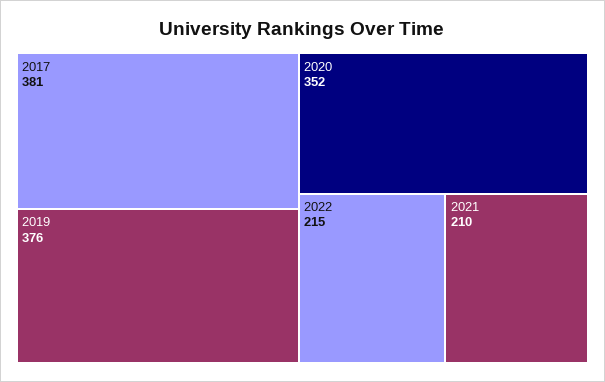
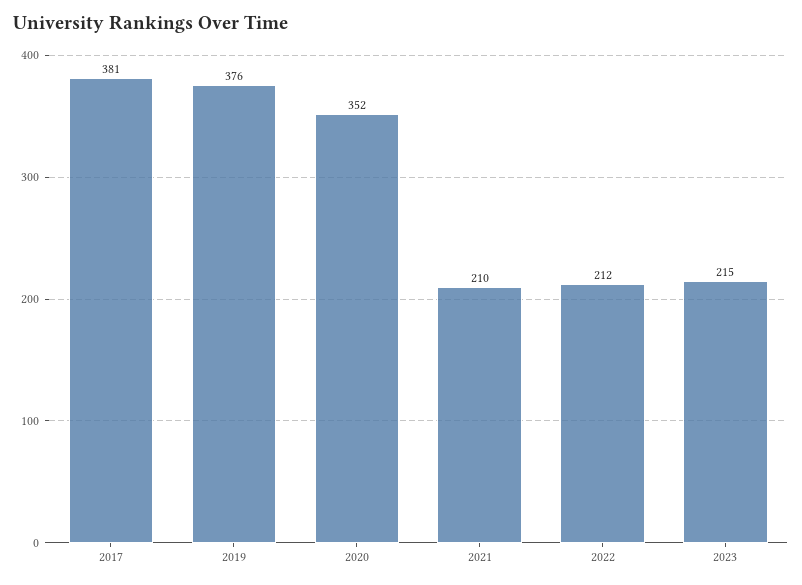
2022: 215 -> 212
2023: none -> 215

